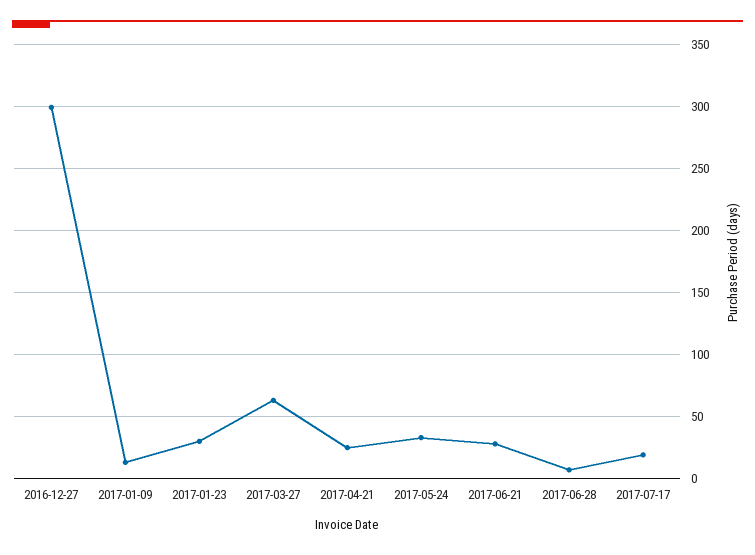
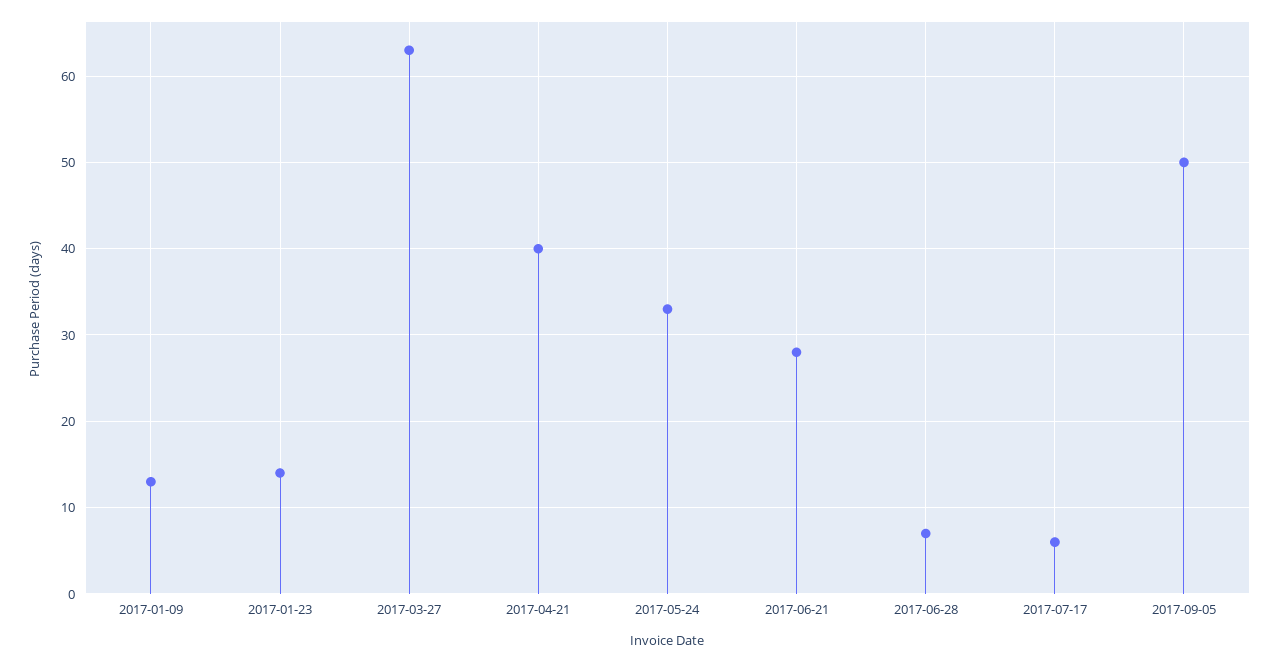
2016-12-27: 300 -> none
2017-01-23: 30 -> 14
2017-04-21: 25 -> 40
2017-07-17: 20 -> 6
2017-09-05: none -> 50

